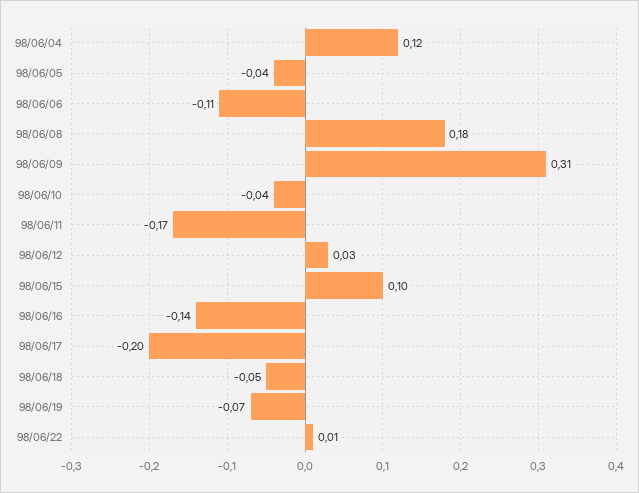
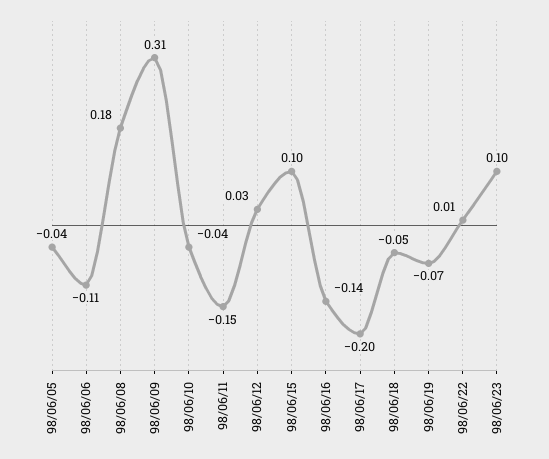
98/06/04: 0.12 -> none
98/06/11: -0.17 -> -0.15
98/06/23: none -> 0.1

